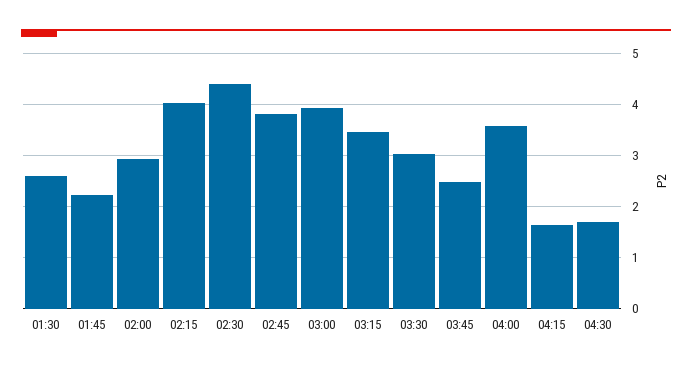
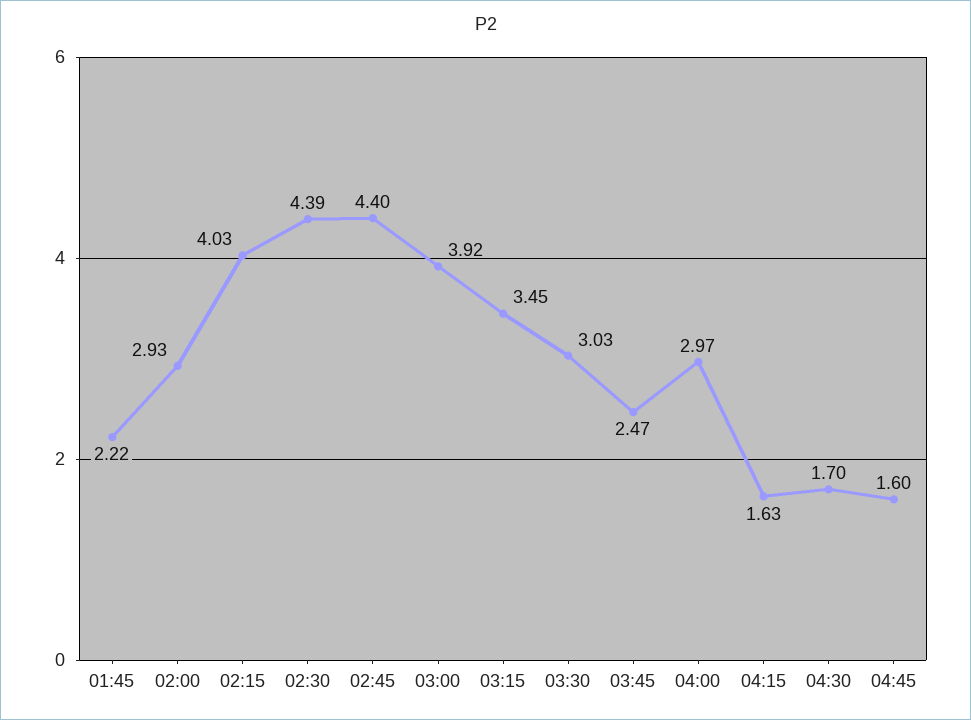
01:30: 2.6 -> none
02:45: 3.8 -> 4.4
04:00: 3.6 -> 2.97
04:45: none -> 1.6

